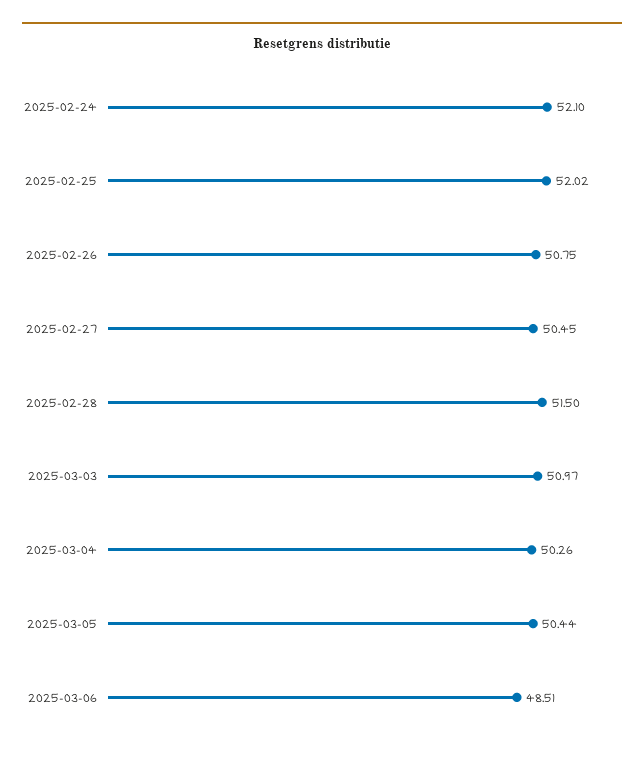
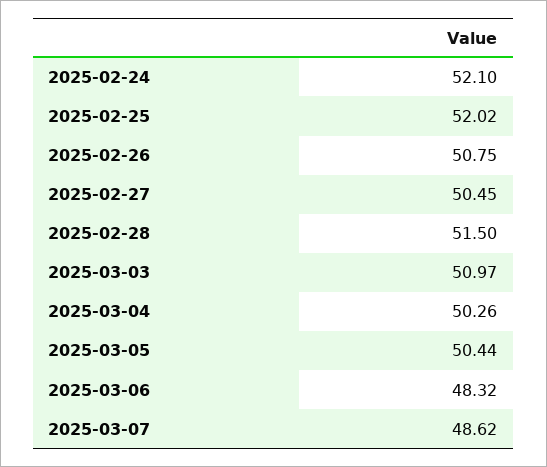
2025-03-06: 48.51 -> 48.32
2025-03-07: none -> 48.62

